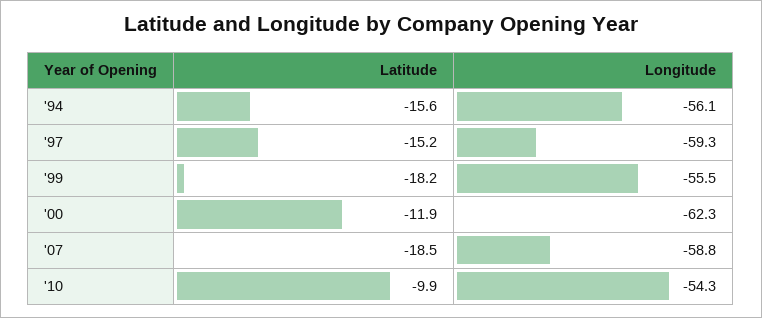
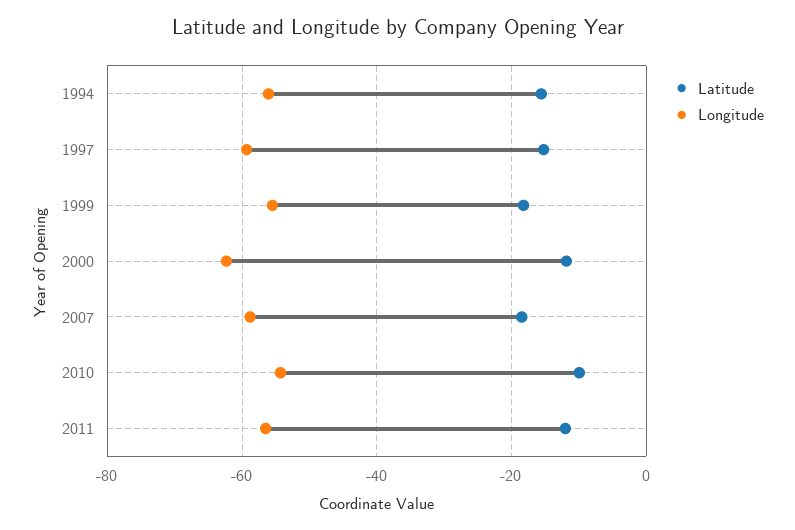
Latitude, 2011: none -> -12
Longitude, 2011: none -> -56

